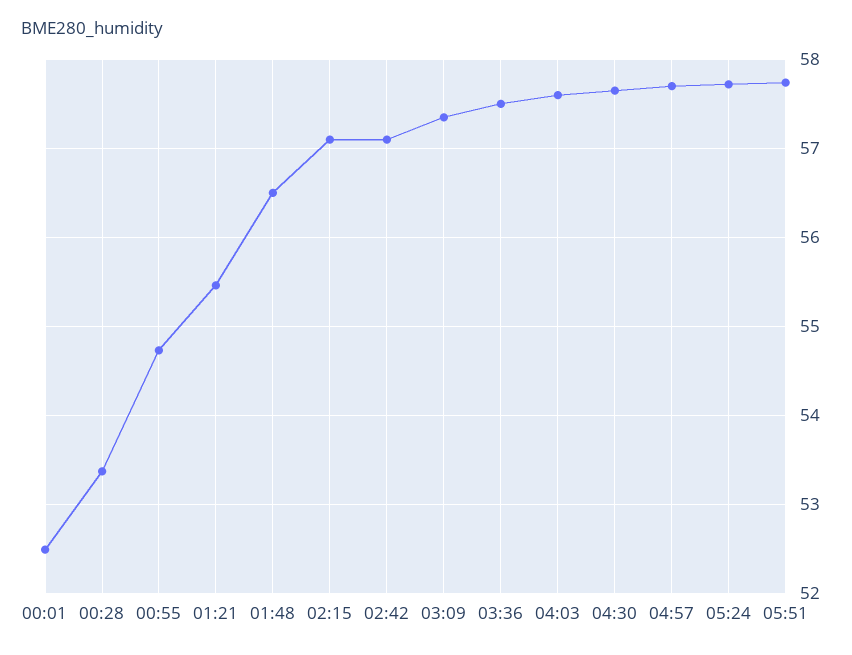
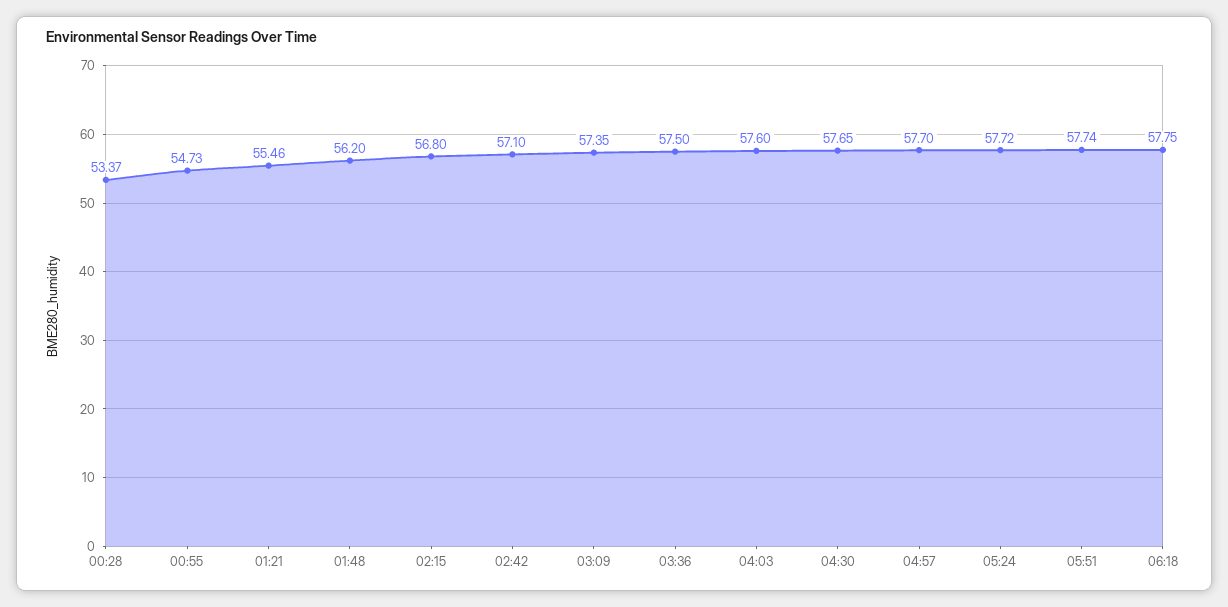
00:01: 52.5 -> none
01:48: 56.5 -> 56.2
02:15: 57.1 -> 56.8
06:18: none -> 57.75

